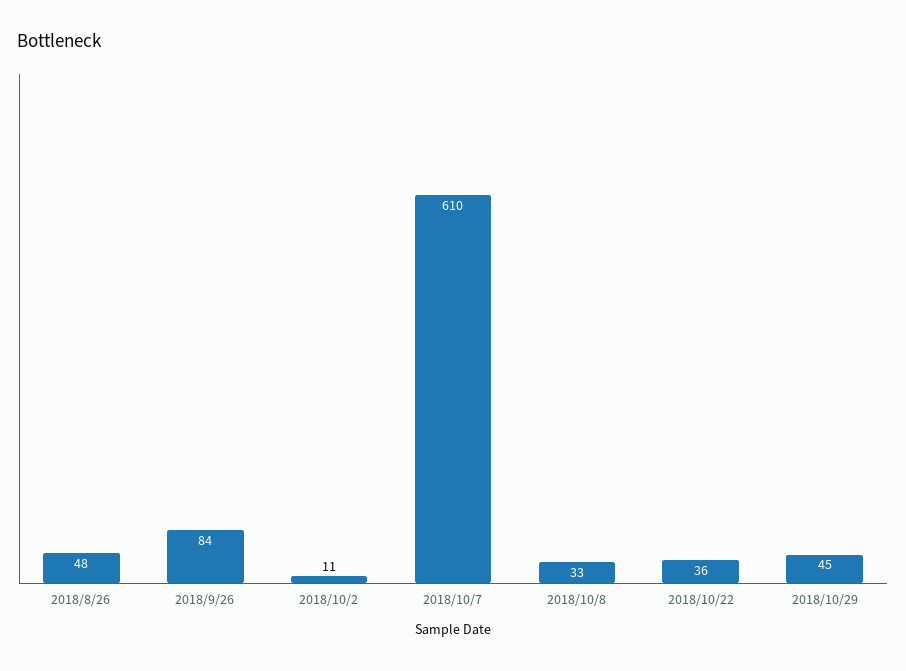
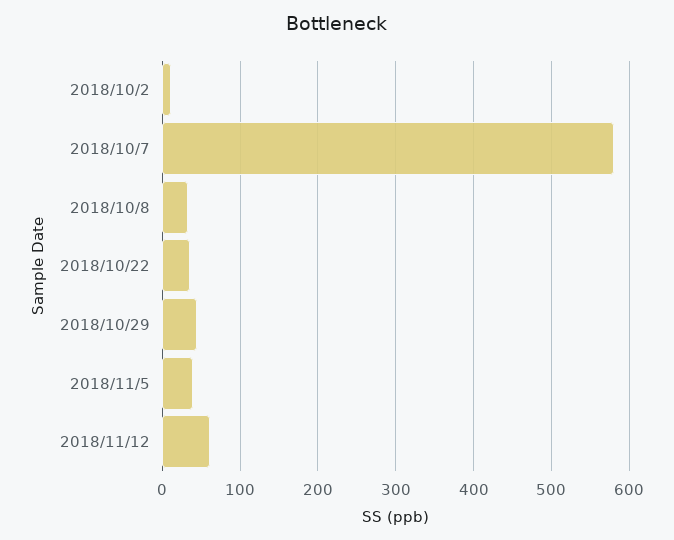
2018/8/26: 48 -> none
2018/9/26: 84 -> none
2018/10/7: 610 -> 580
2018/11/5: none -> 40
2018/11/12: none -> 60

